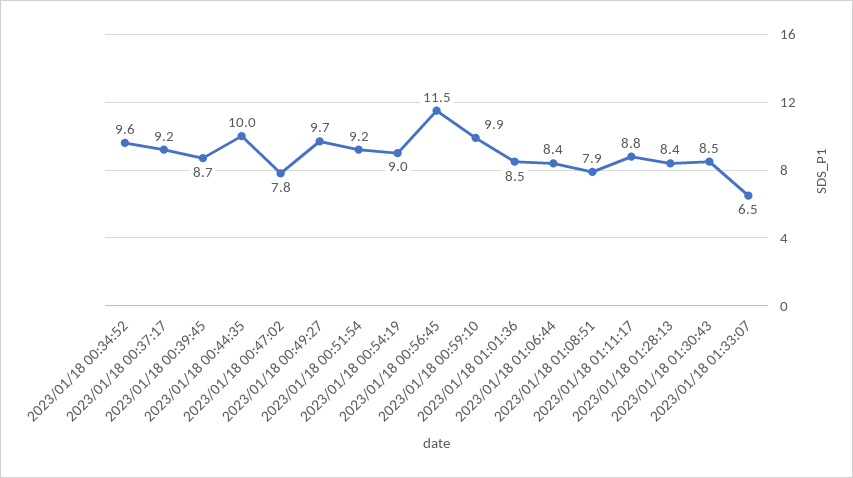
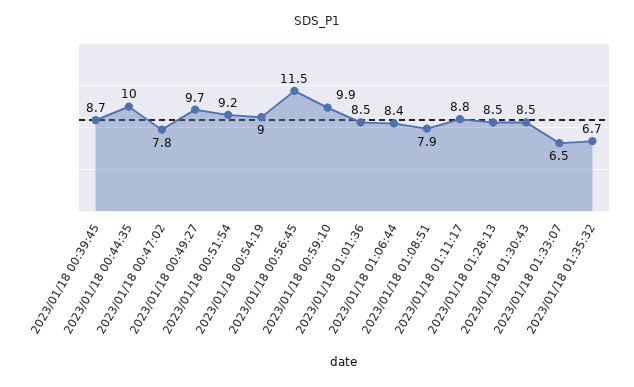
2023/01/18 00:34:52: 9.6 -> none
2023/01/18 00:37:17: 9.2 -> none
2023/01/18 01:28:13: 8.4 -> 8.5
2023/01/18 01:35:32: none -> 6.7

